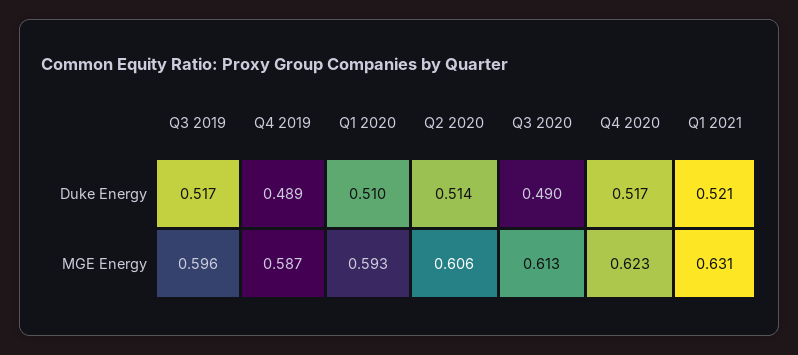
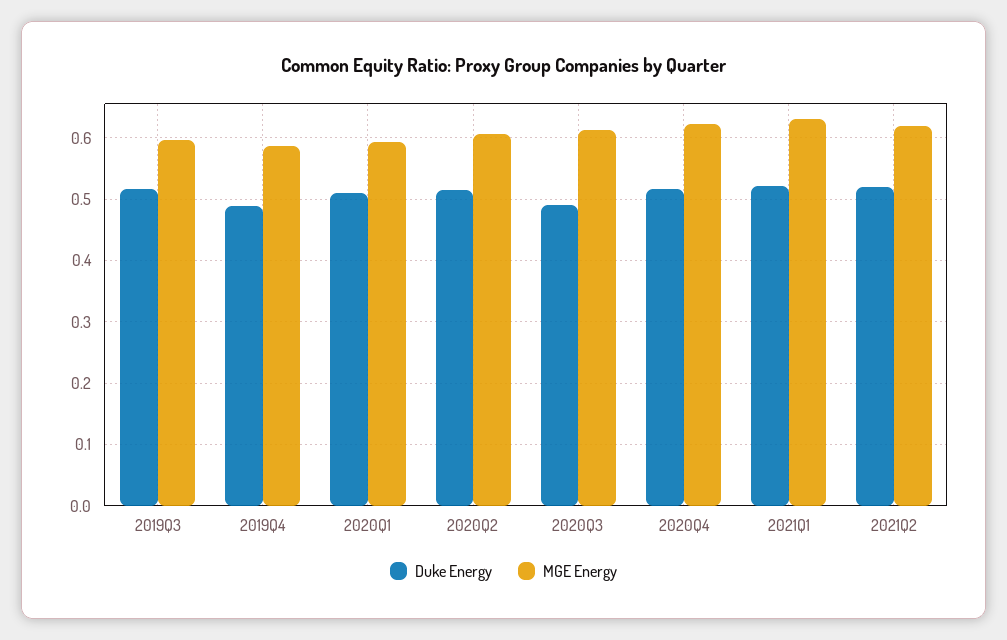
Duke Energy, 2021Q2: none -> 0.52
MGE Energy, 2021Q2: none -> 0.62

